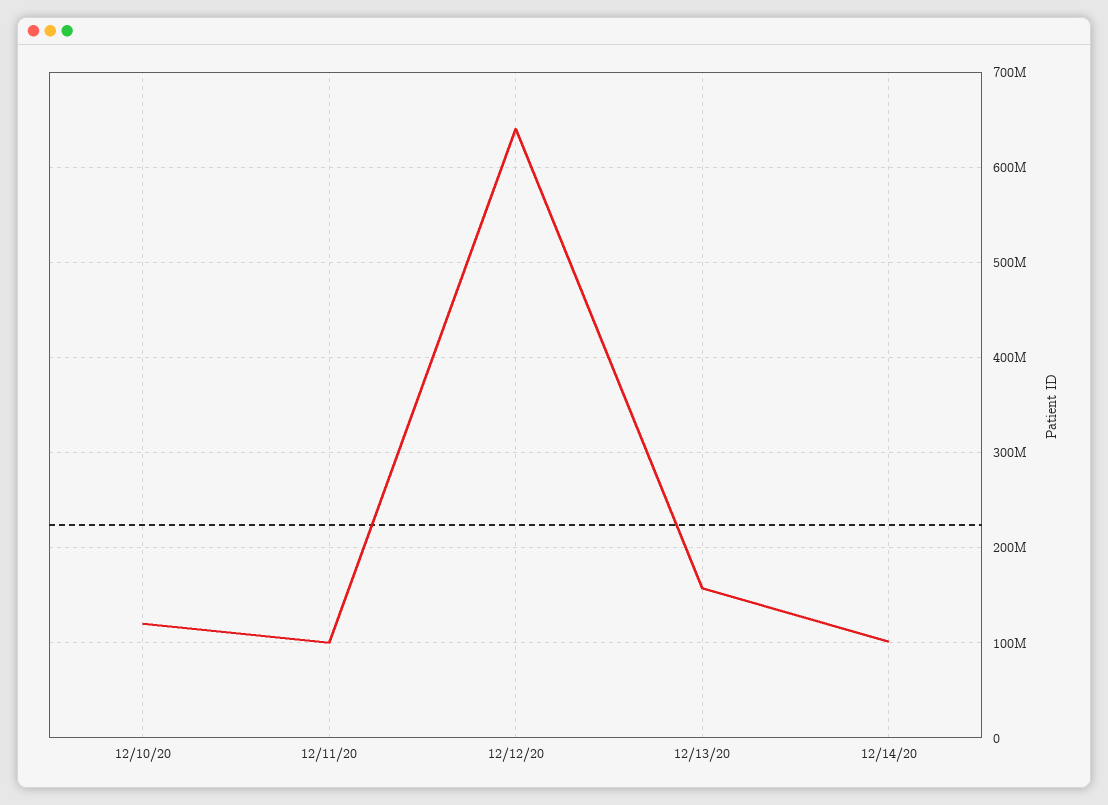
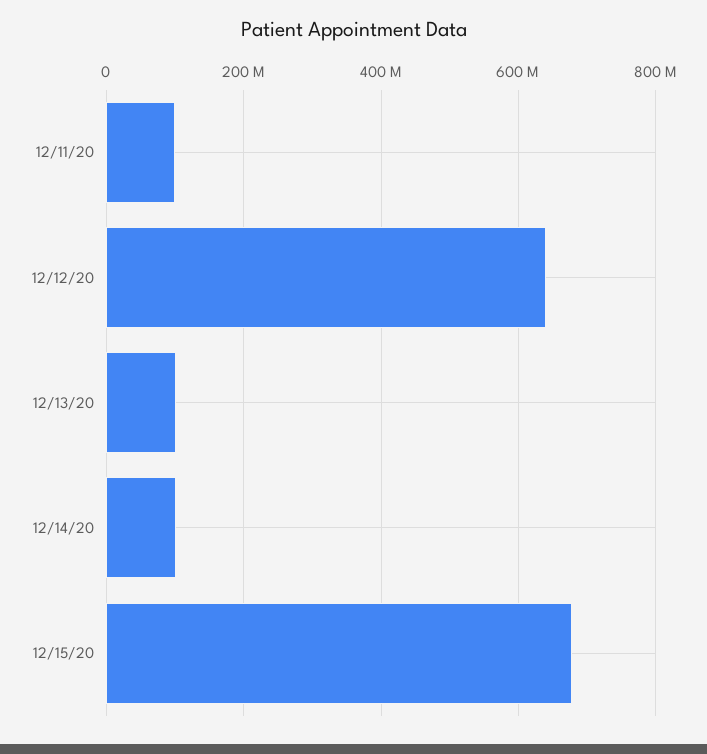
12/10/20: 120000000 -> none
12/13/20: 160000000 -> 100000000
12/15/20: none -> 680000000

